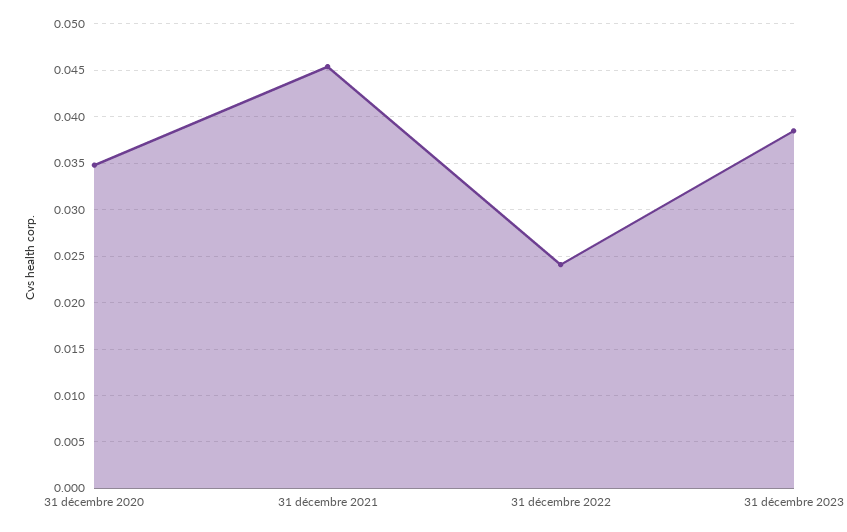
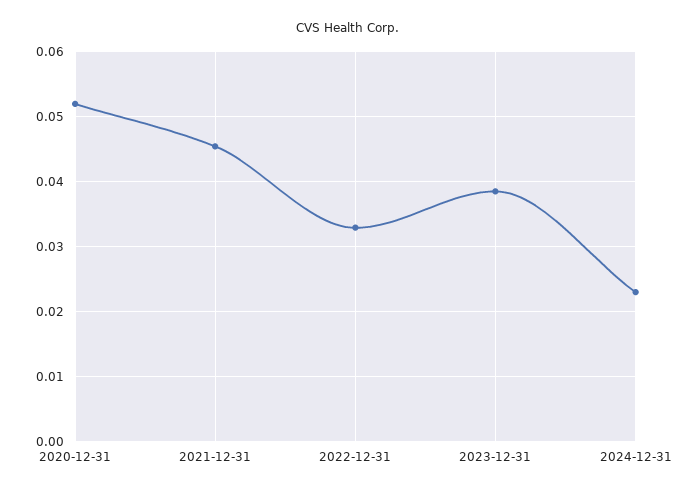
31 décembre 2020: 0.035 -> 0.052
31 décembre 2022: 0.024 -> 0.033
2024-12-31: none -> 0.023

